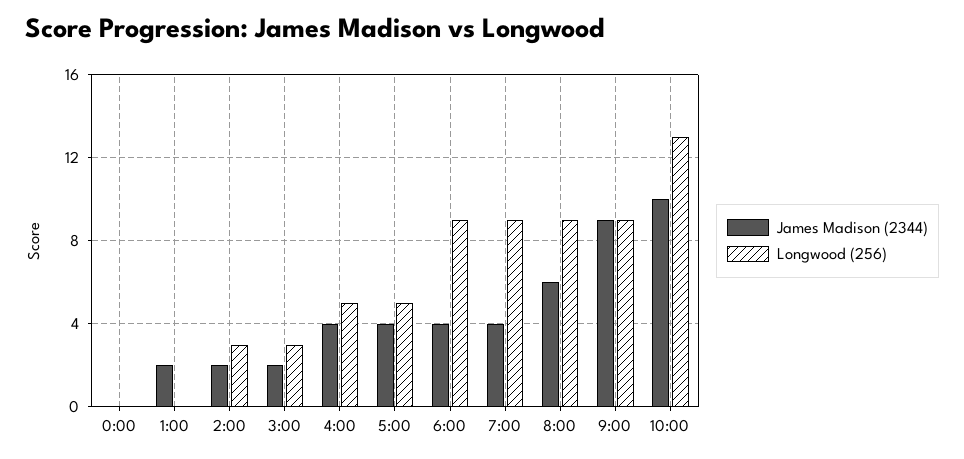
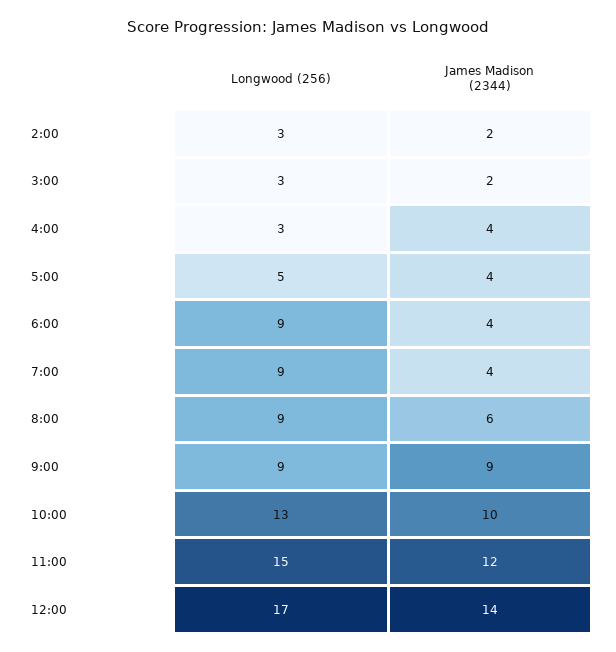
James Madison (2344), 0:00: 0 -> none
Longwood (256), 0:00: 0 -> none
James Madison (2344), 1:00: 2 -> none
Longwood (256), 1:00: 0 -> none
Longwood (256), 4:00: 5 -> 3
Longwood (256), 11:00: none -> 15
James Madison (2344), 11:00: none -> 12
Longwood (256), 12:00: none -> 17
James Madison (2344), 12:00: none -> 14

